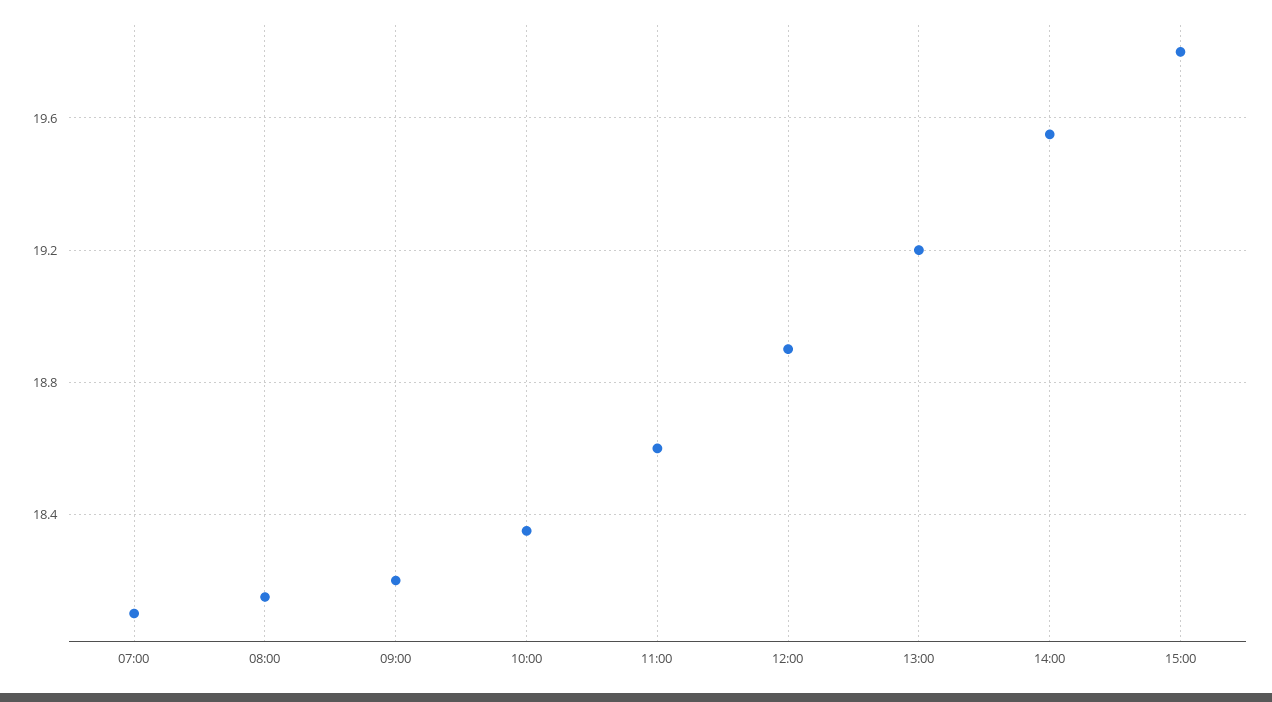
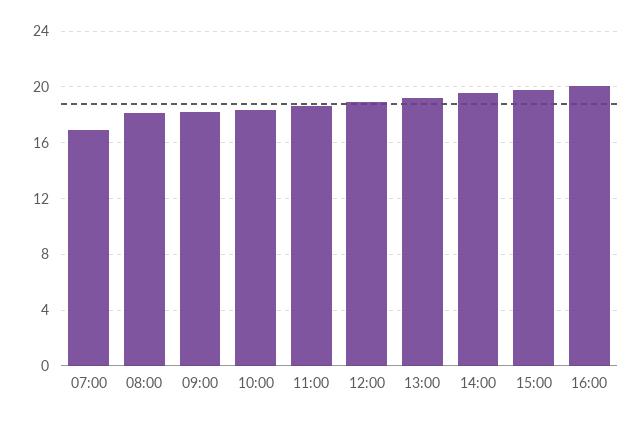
07:00: 18.1 -> 17
16:00: none -> 20

